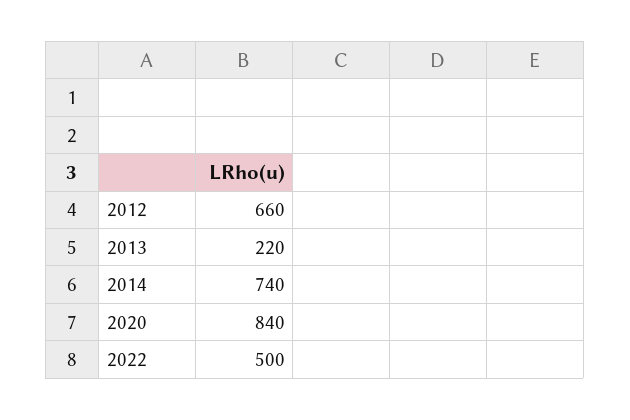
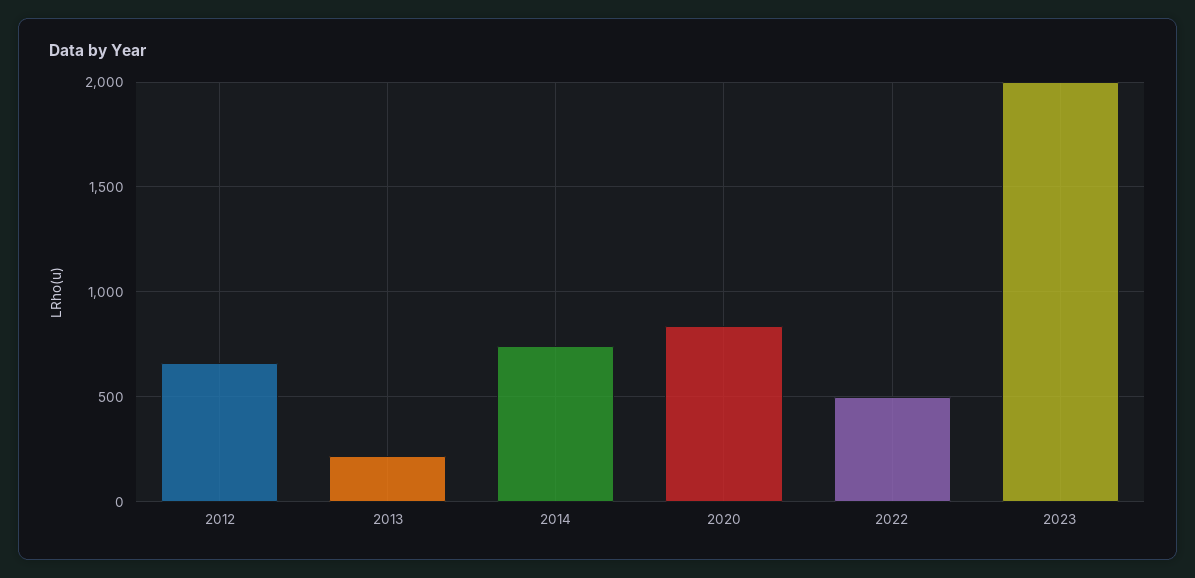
2023: none -> 2000

